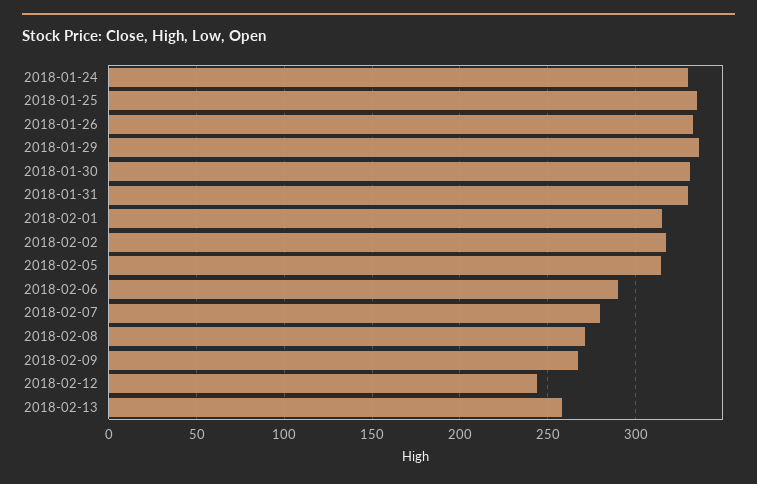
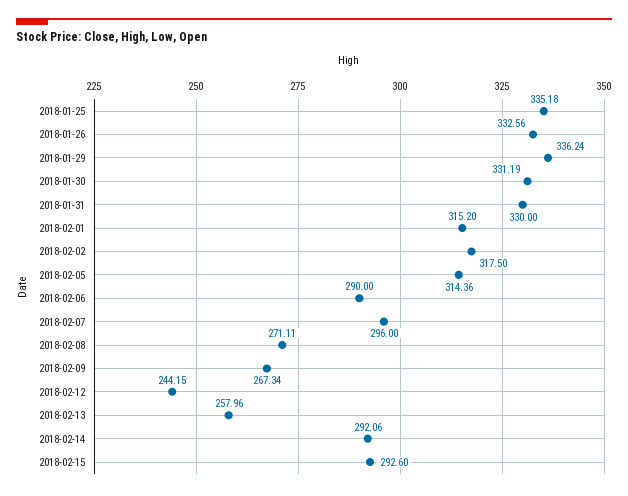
2018-01-24: 330 -> none
2018-02-07: 280 -> 296
2018-02-14: none -> 292.06
2018-02-15: none -> 292.6

